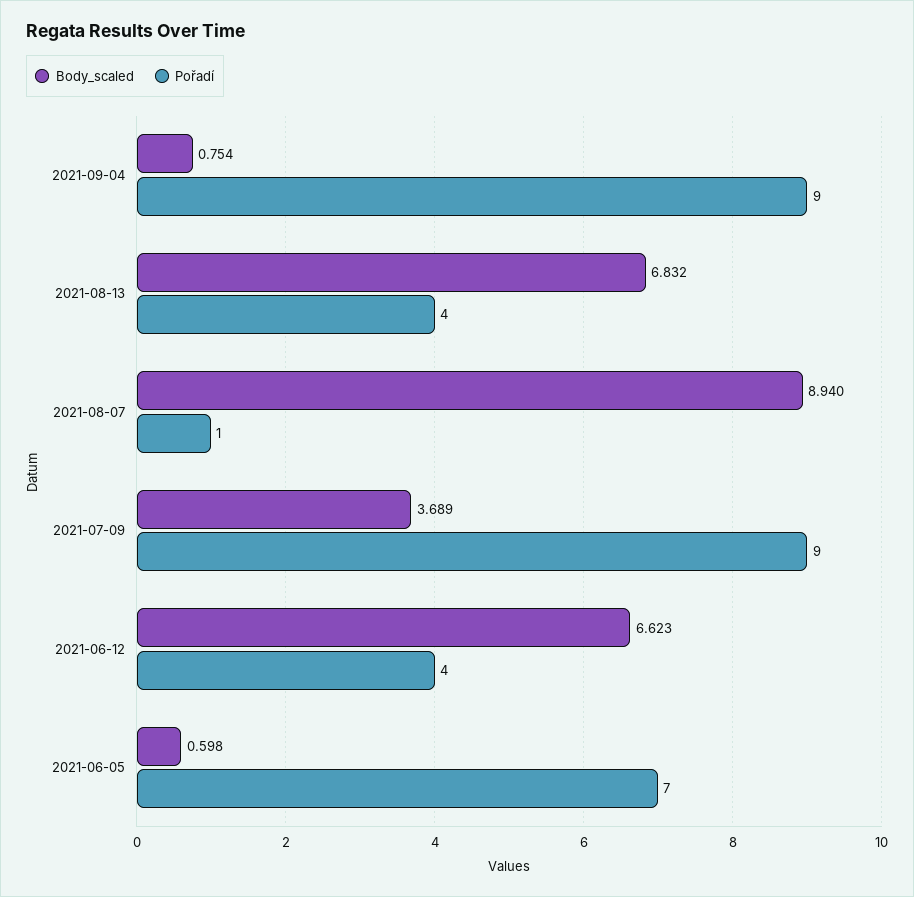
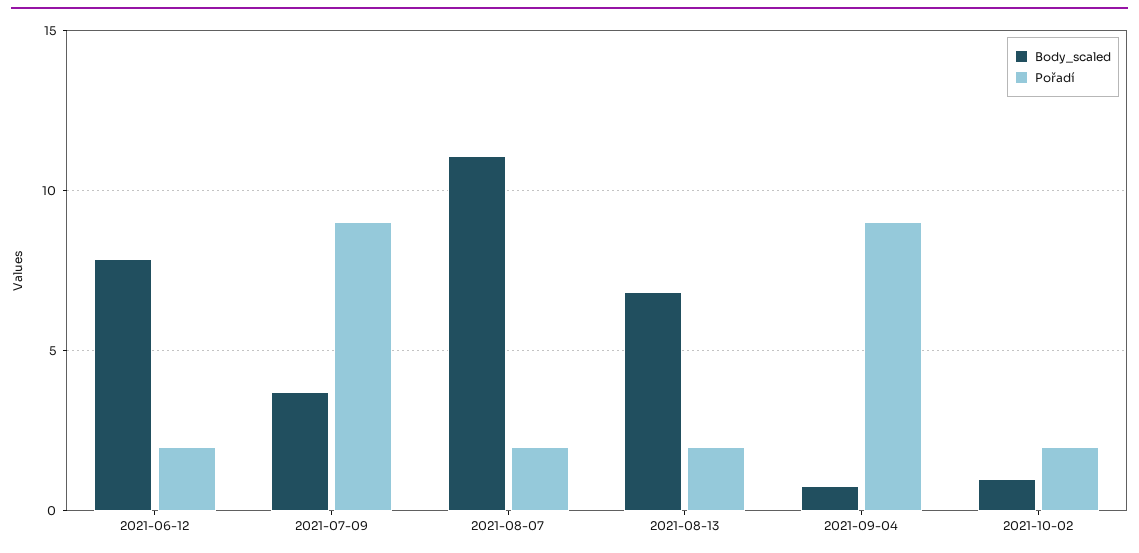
Pořadí, 2021-08-13: 4 -> 2
Body_scaled, 2021-08-07: 8.94 -> 11
Pořadí, 2021-08-07: 1 -> 2
Body_scaled, 2021-06-12: 6.623 -> 8
Pořadí, 2021-06-12: 4 -> 2
Body_scaled, 2021-06-05: 0.598 -> none
Pořadí, 2021-06-05: 7 -> none
Body_scaled, 2021-10-02: none -> 1
Pořadí, 2021-10-02: none -> 2

